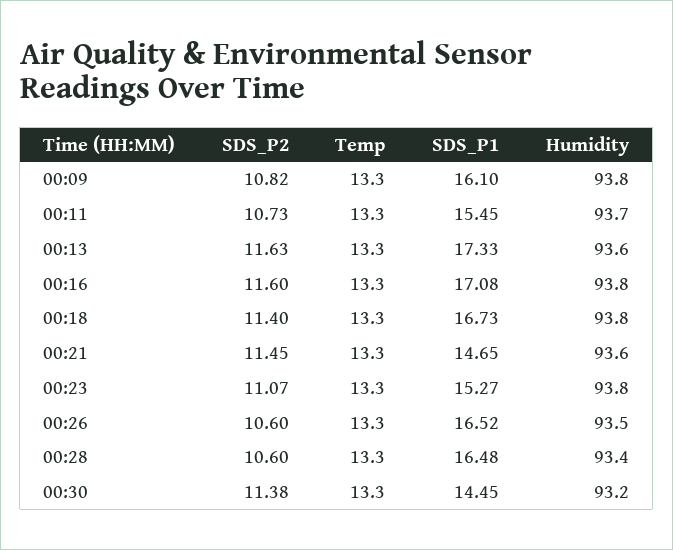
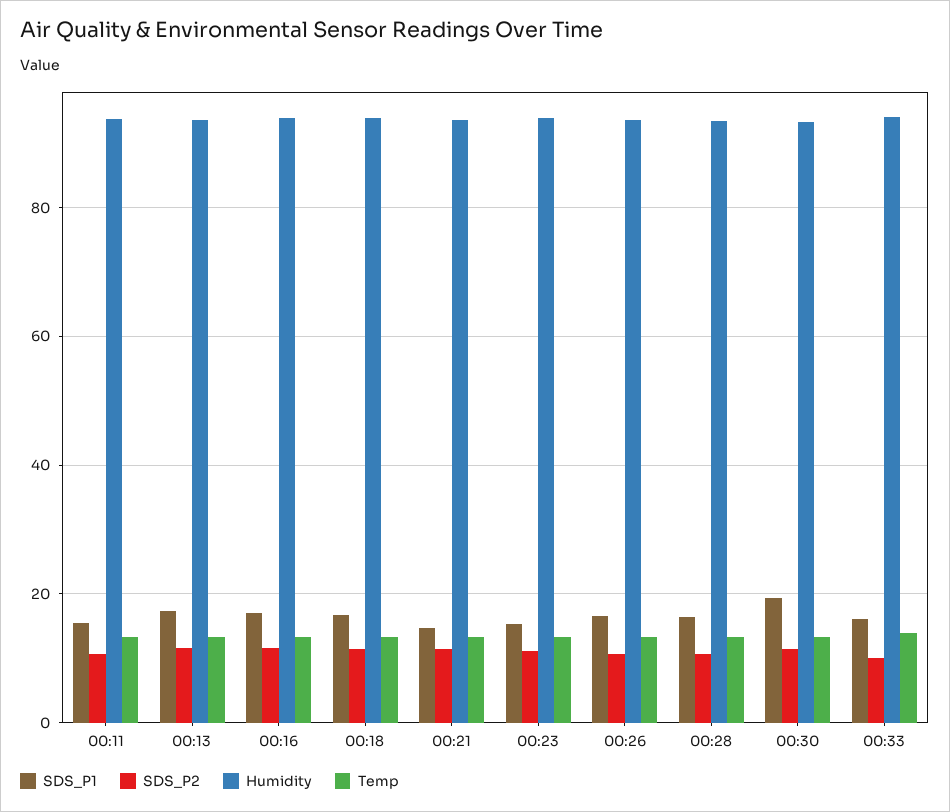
SDS_P2, 00:09: 10.82 -> none
Temp, 00:09: 13.3 -> none
SDS_P1, 00:09: 16.1 -> none
Humidity, 00:09: 93.8 -> none
SDS_P1, 00:30: 14.45 -> 20
SDS_P1, 00:33: none -> 16
SDS_P2, 00:33: none -> 10
Humidity, 00:33: none -> 94
Temp, 00:33: none -> 14

